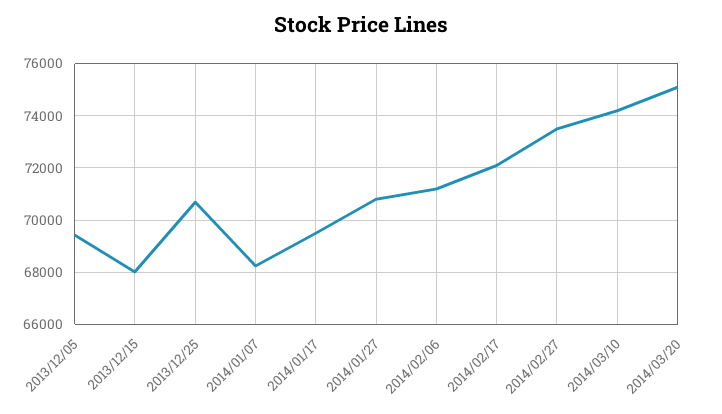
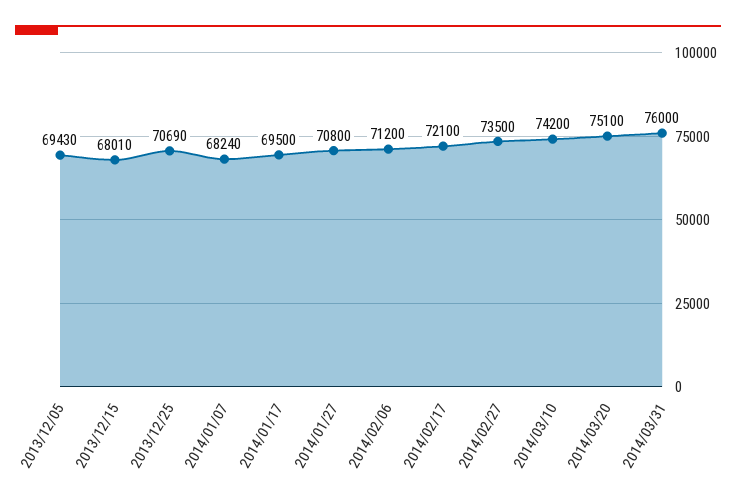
2014/03/31: none -> 76000

